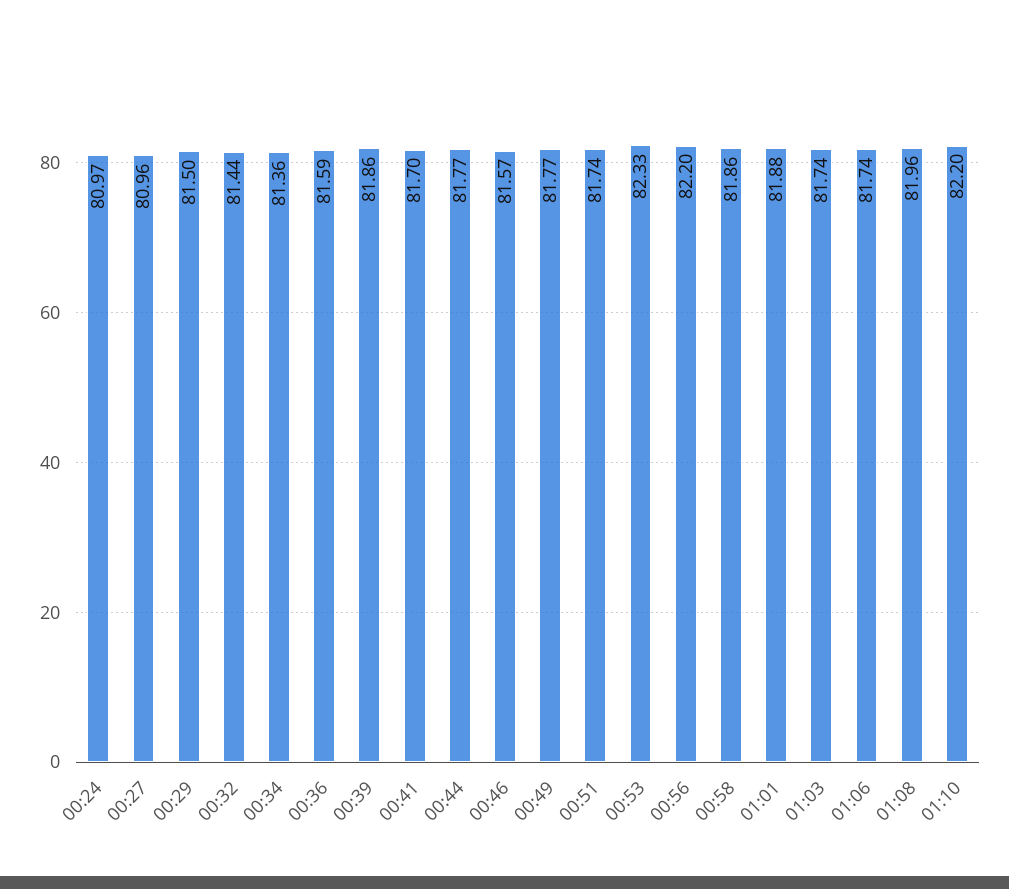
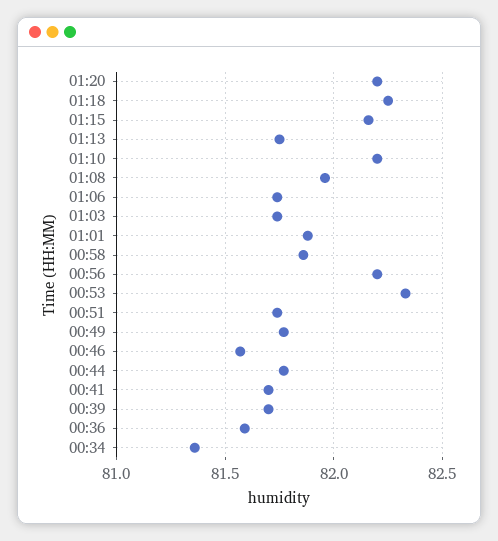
00:24: 80.97 -> none
00:27: 80.96 -> none
00:29: 81.5 -> none
00:32: 81.44 -> none
00:39: 81.86 -> 81.7
01:20: none -> 82.2
01:18: none -> 82.25
01:15: none -> 82.15
01:13: none -> 81.75

